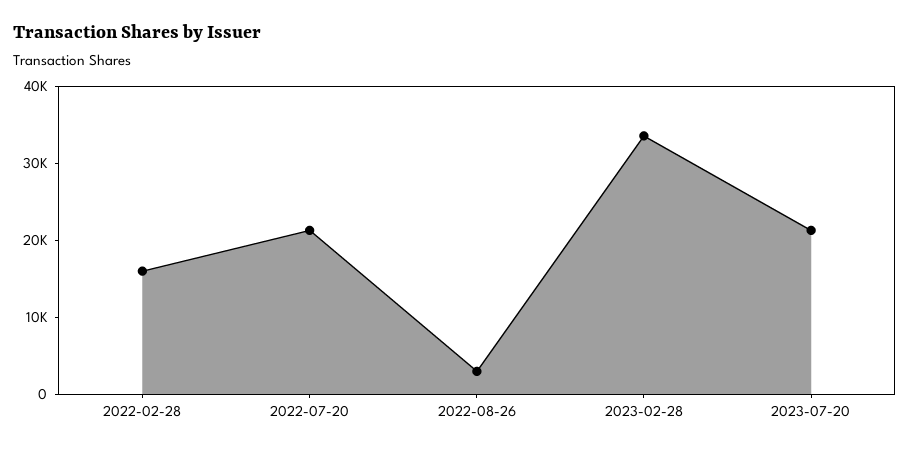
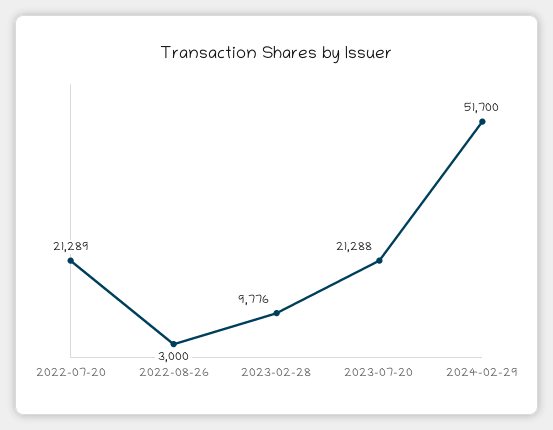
2022-02-28: 16000 -> none
2023-02-28: 34000 -> 9776
2024-02-29: none -> 51700

